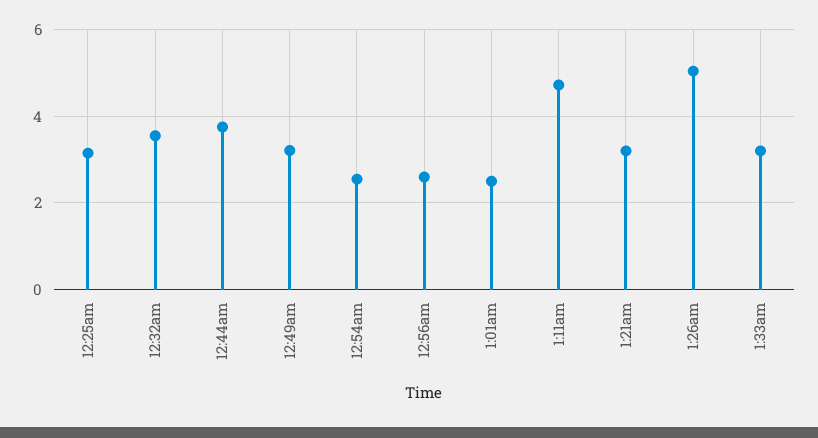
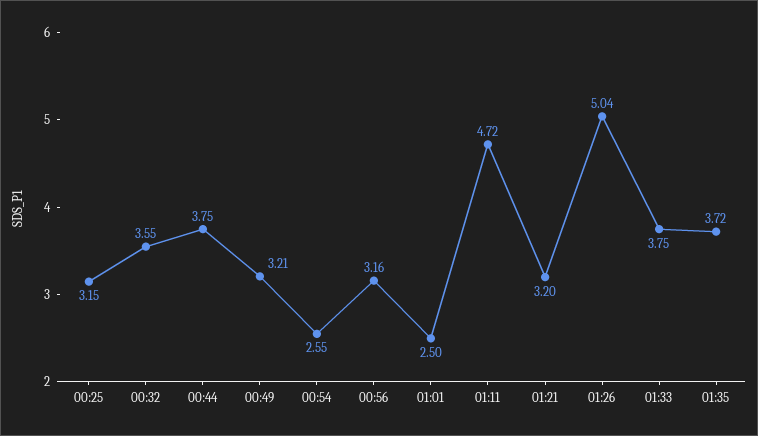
12:56am: 2.6 -> 3.16
1:33am: 3.2 -> 3.75
01:35: none -> 3.72

